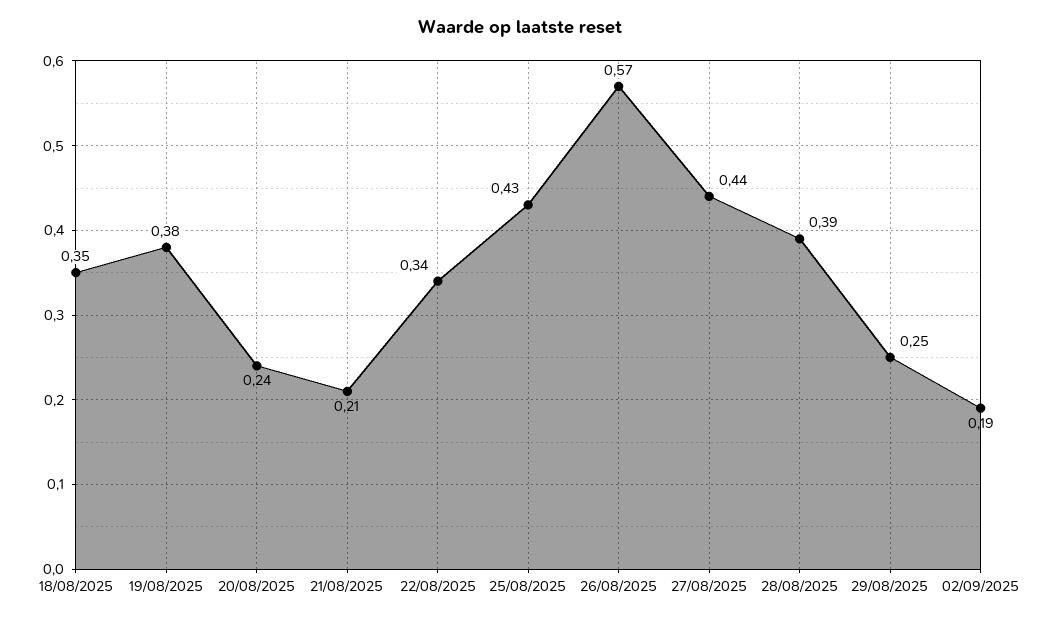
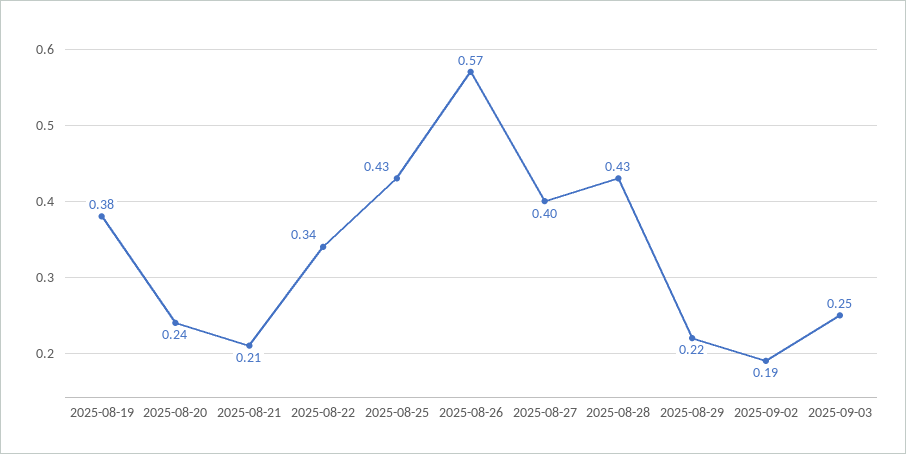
18/08/2025: 0.35 -> none
27/08/2025: 0.44 -> 0.4
28/08/2025: 0.39 -> 0.43
29/08/2025: 0.25 -> 0.22
2025-09-03: none -> 0.25

